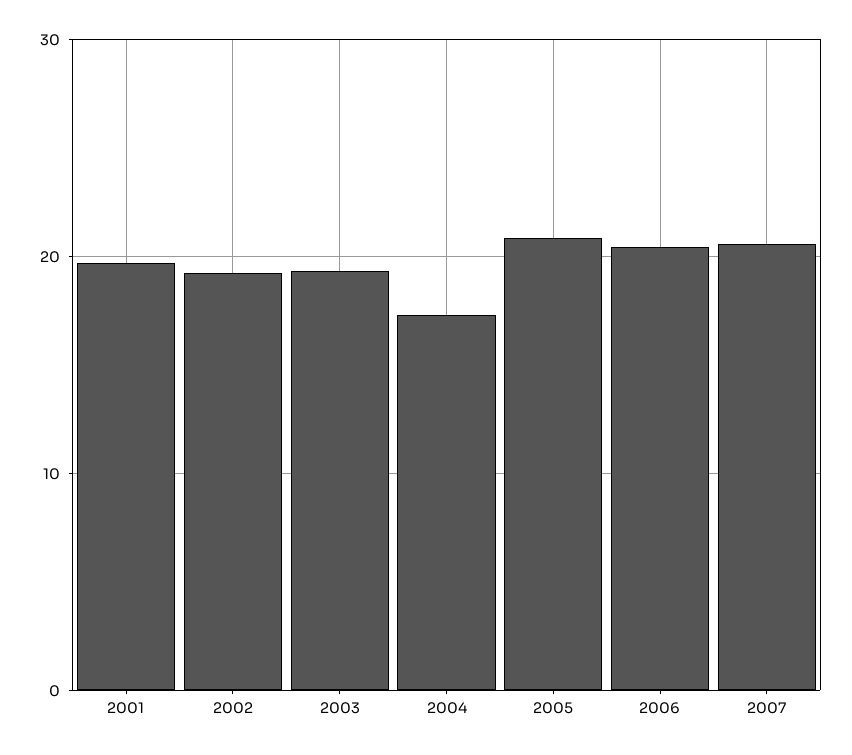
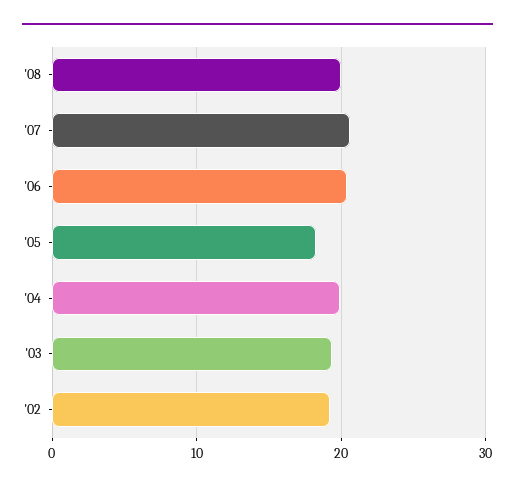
2001: 20 -> none
2004: 17 -> 20
2005: 21 -> 18
'08: none -> 20

